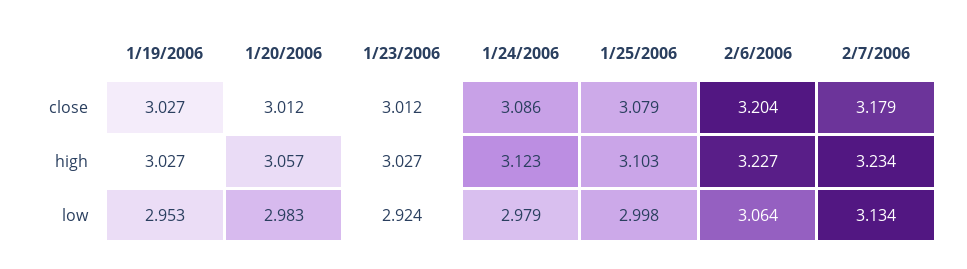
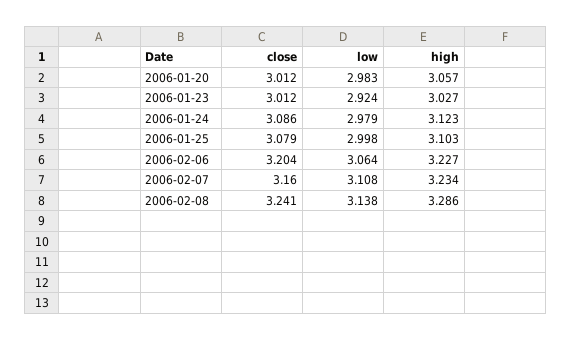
1/19/2006, close: 3.027 -> none
2/7/2006, close: 3.179 -> 3.16
1/19/2006, high: 3.027 -> none
1/19/2006, low: 2.953 -> none
2/7/2006, low: 3.134 -> 3.108
2006-02-08, close: none -> 3.241
2006-02-08, low: none -> 3.138
2006-02-08, high: none -> 3.286

